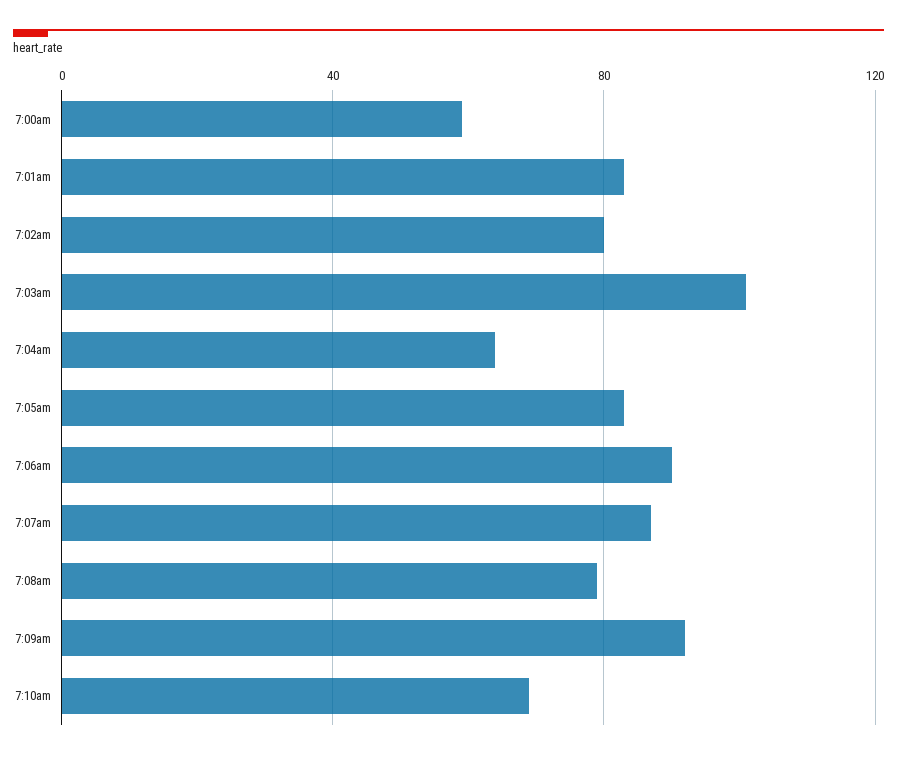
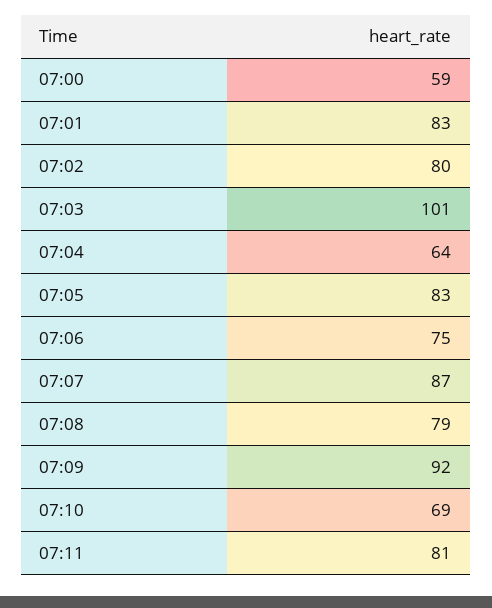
7:06am: 90 -> 75
07:11: none -> 81

